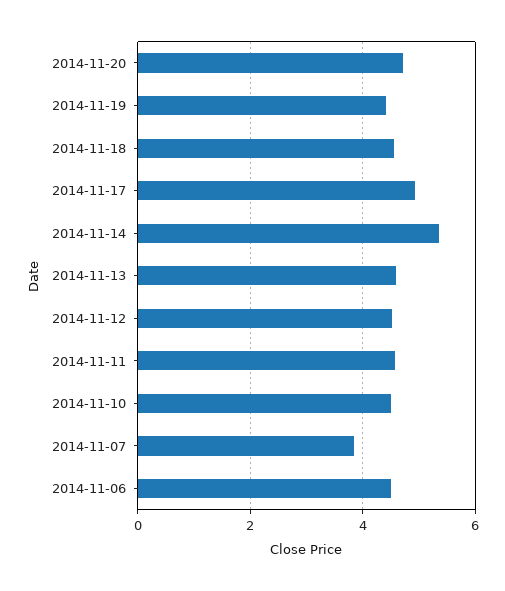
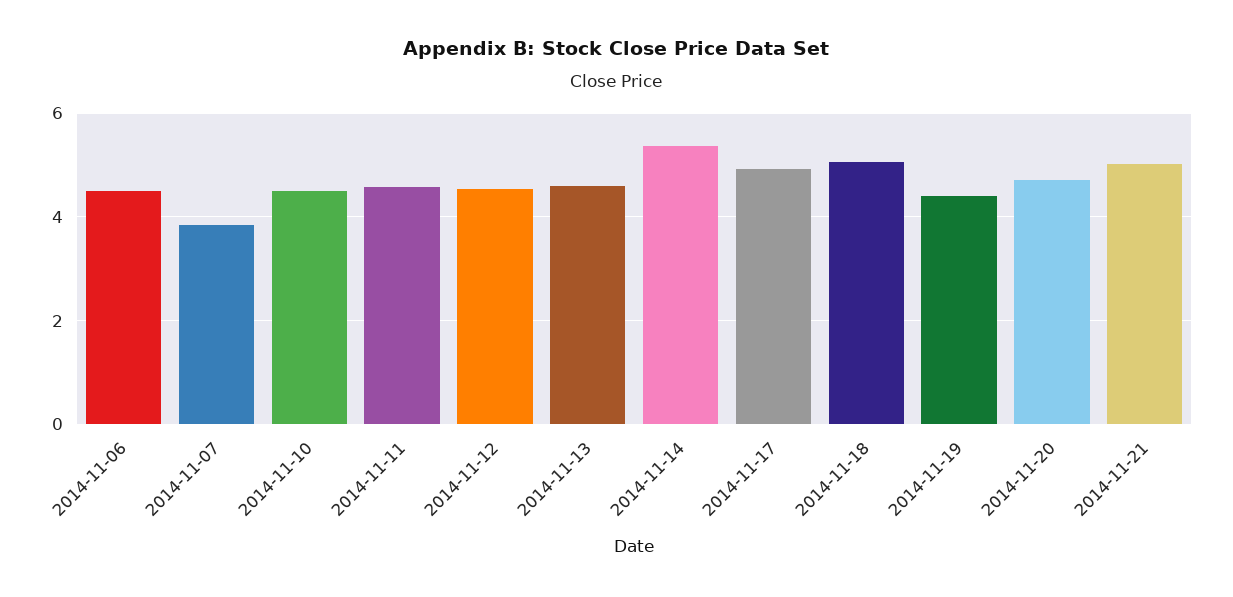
2014-11-18: 4.6 -> 5
2014-11-21: none -> 5

